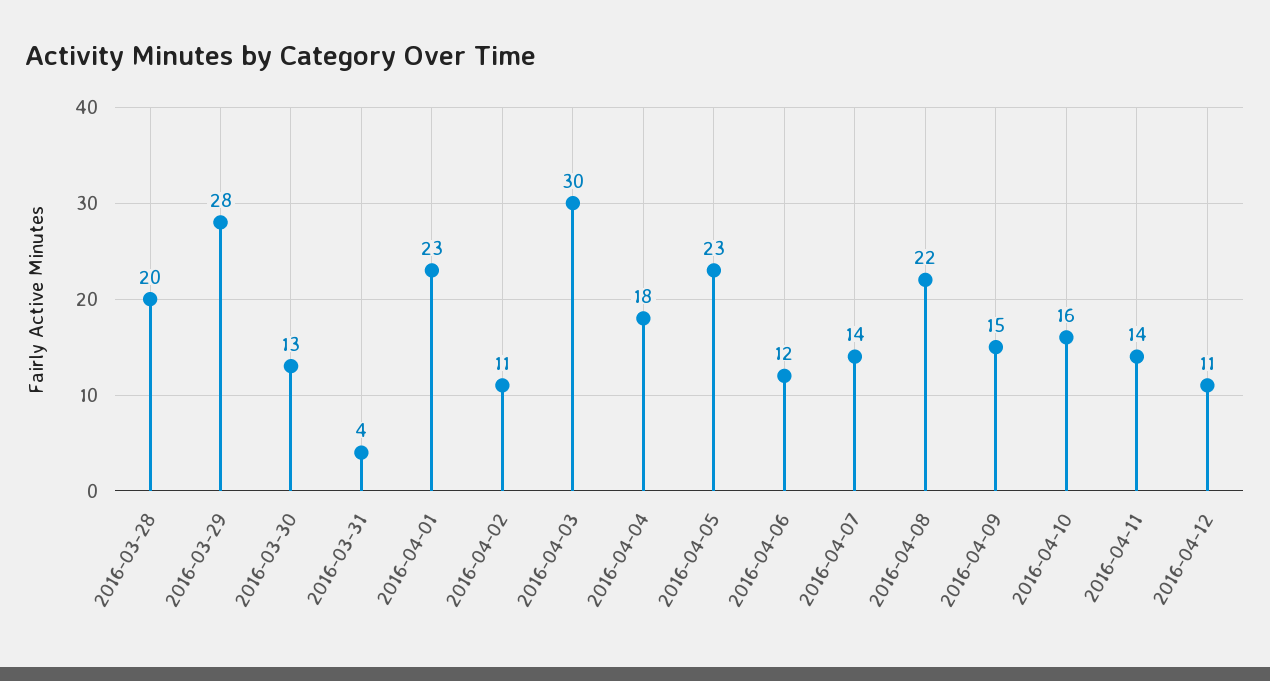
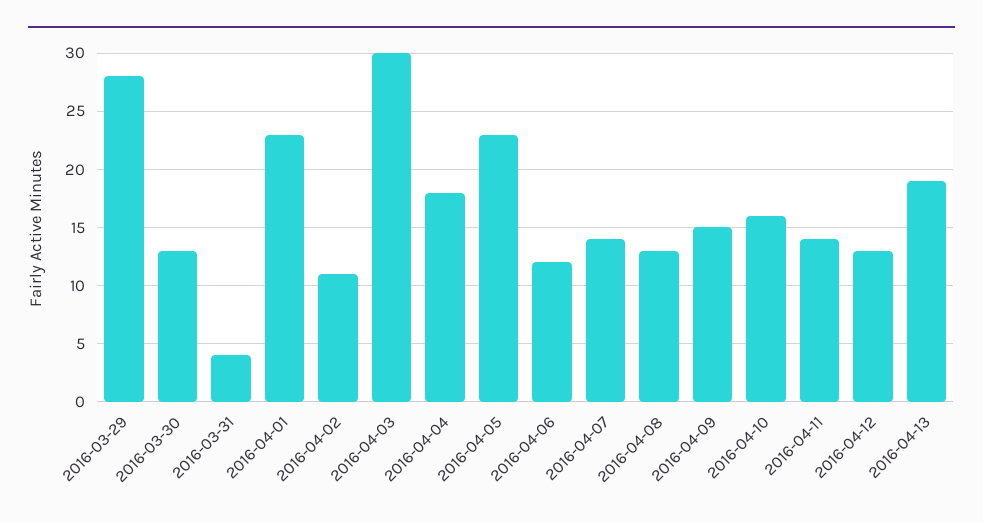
2016-03-28: 20 -> none
2016-04-08: 22 -> 13
2016-04-12: 11 -> 13
2016-04-13: none -> 19

